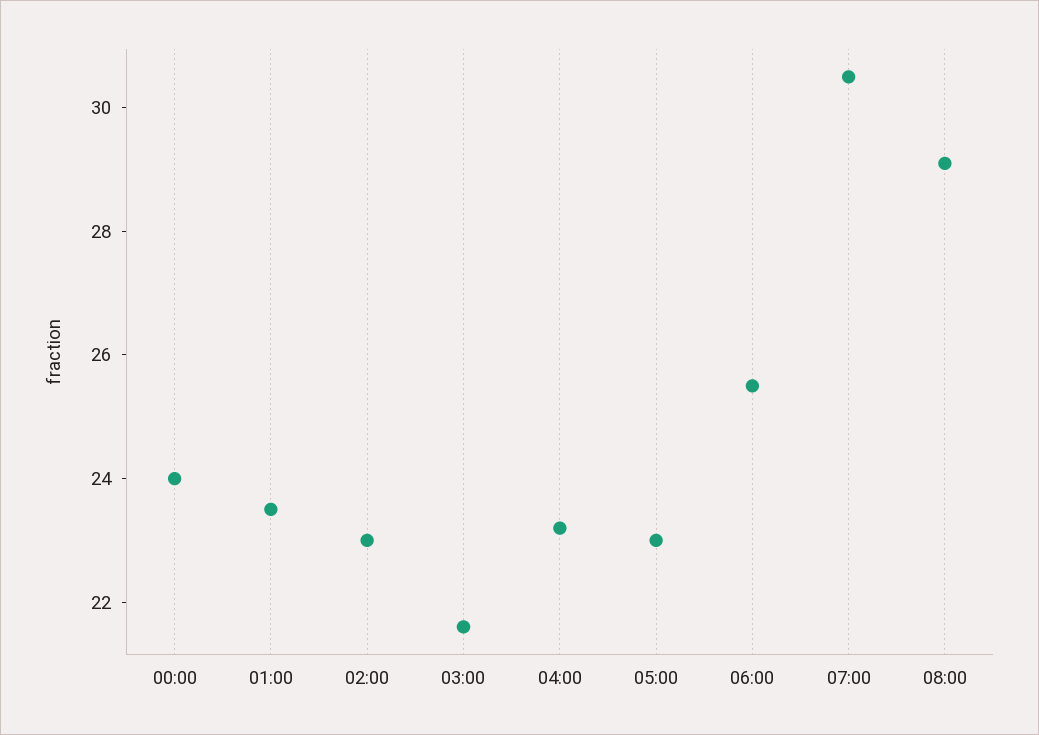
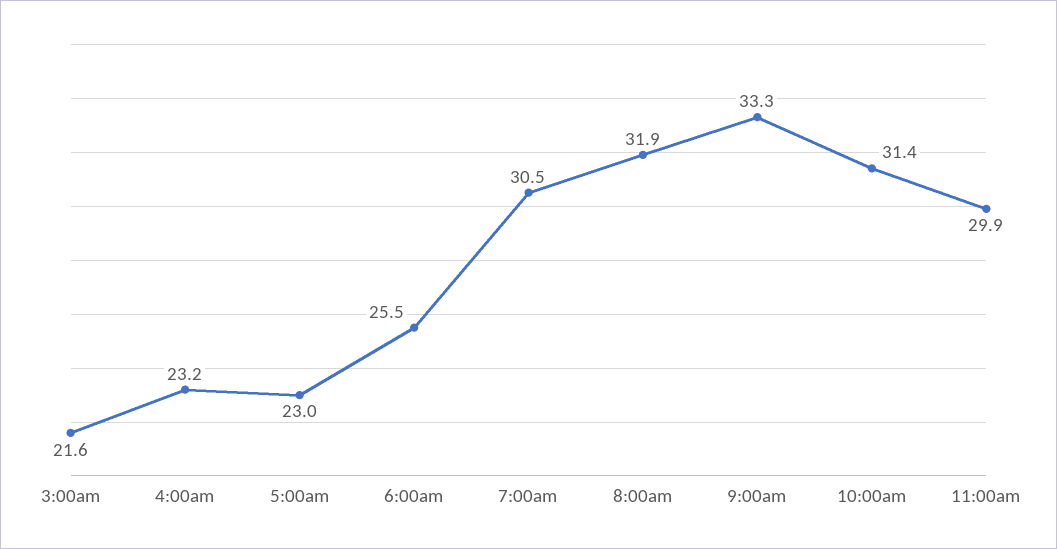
00:00: 24 -> none
01:00: 23.5 -> none
02:00: 23 -> none
08:00: 29 -> 31.9
9:00am: none -> 33.3
10:00am: none -> 31.4
11:00am: none -> 29.9

